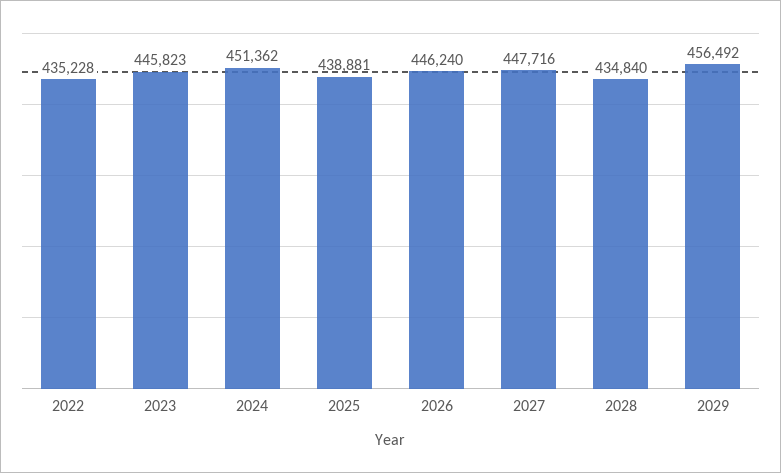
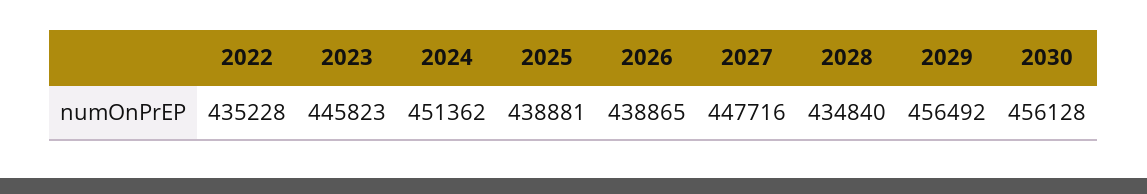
2026: 446240 -> 438865
2030: none -> 456128

